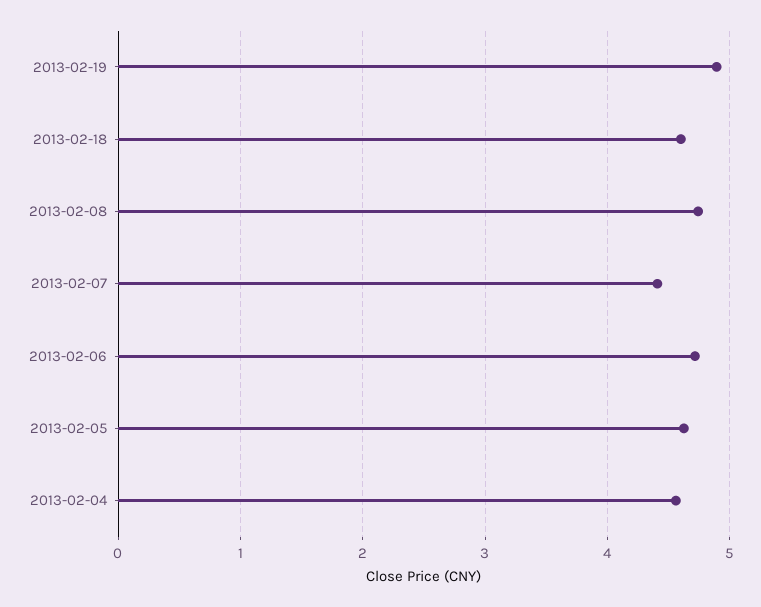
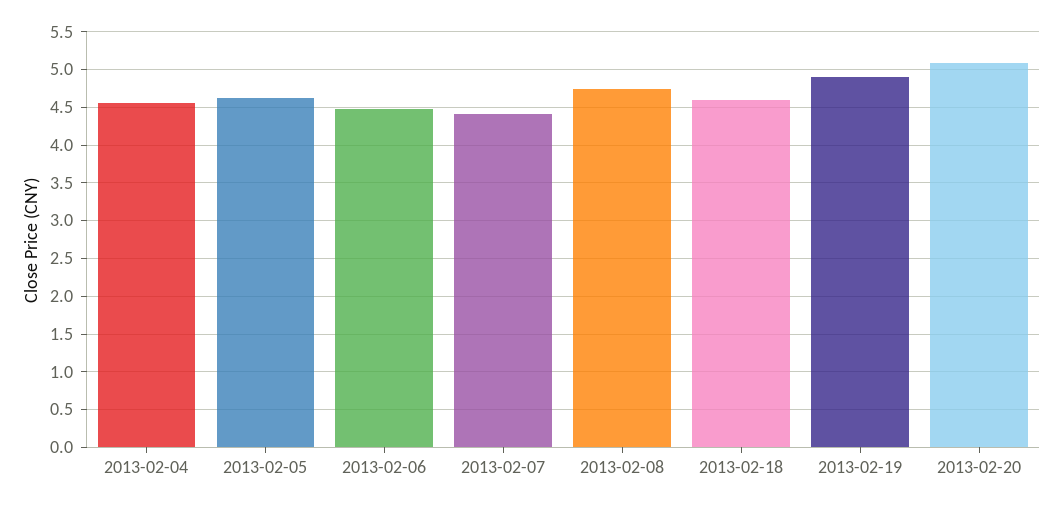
2013-02-06: 4.7 -> 4.5
2013-02-20: none -> 5.1

